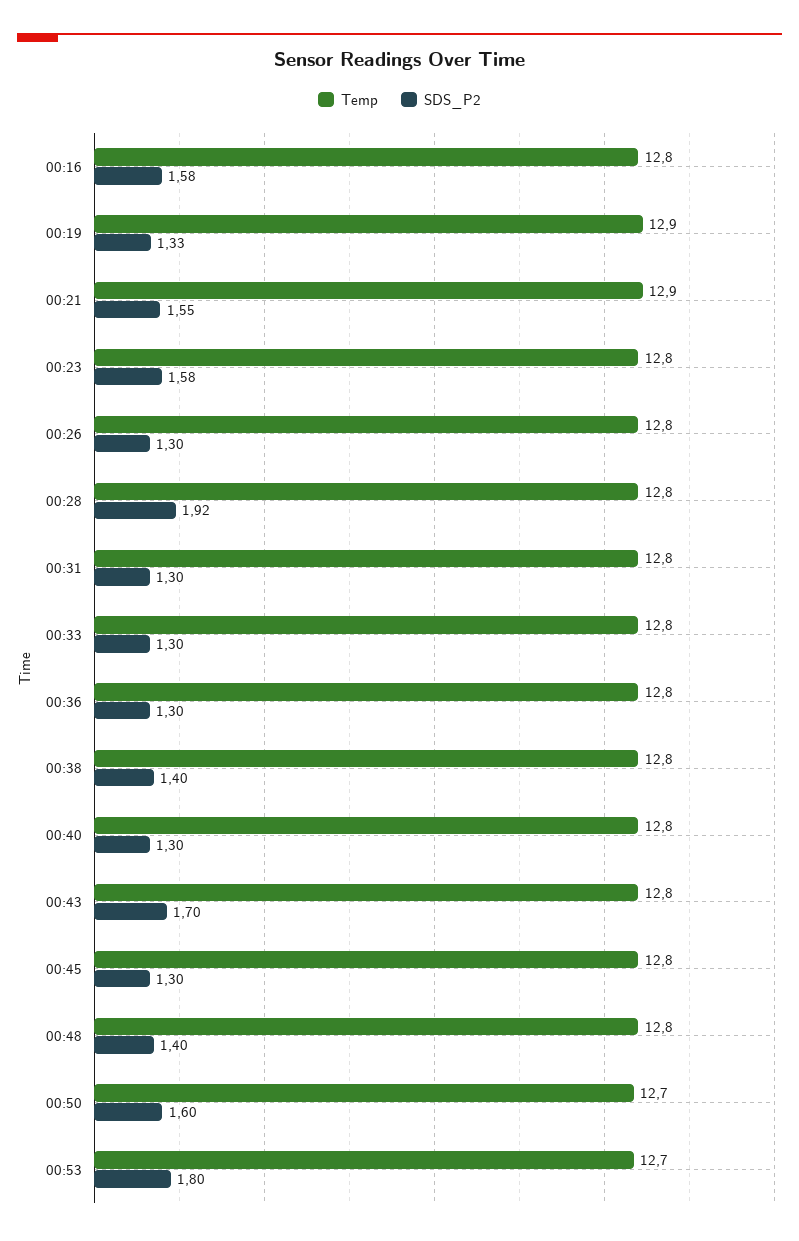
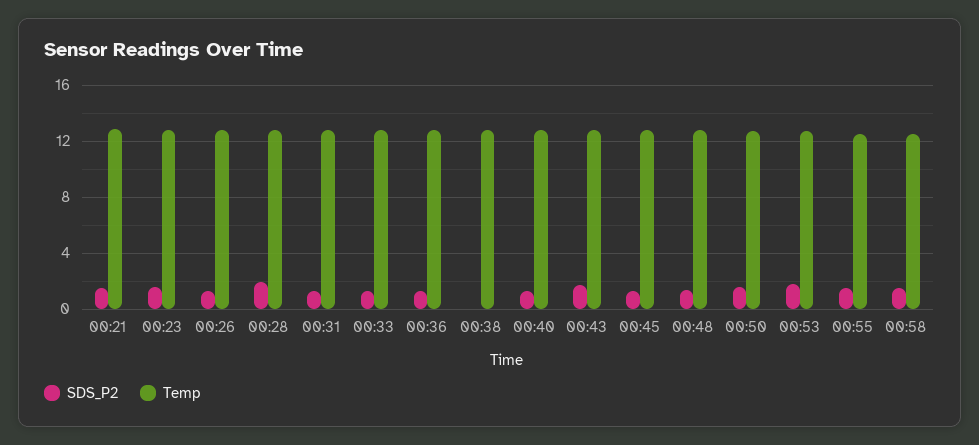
Temp, 00:16: 12.8 -> none
SDS_P2, 00:16: 1.58 -> none
Temp, 00:19: 12.9 -> none
SDS_P2, 00:19: 1.33 -> none
SDS_P2, 00:38: 1.4 -> 0
SDS_P2, 00:55: none -> 1.5
Temp, 00:55: none -> 12.5
SDS_P2, 00:58: none -> 1.5
Temp, 00:58: none -> 12.5

